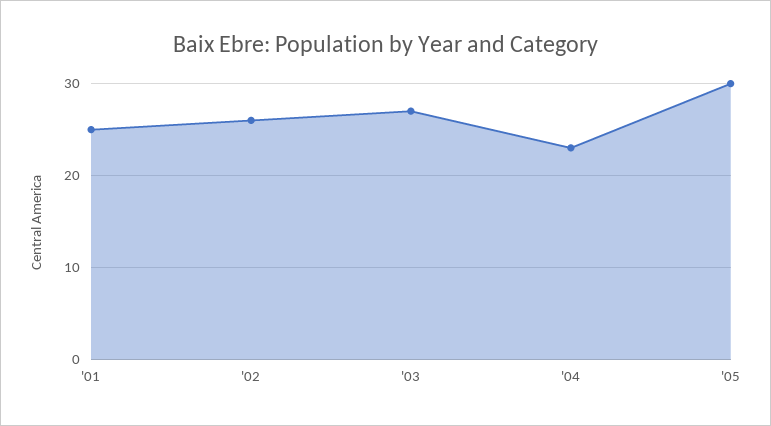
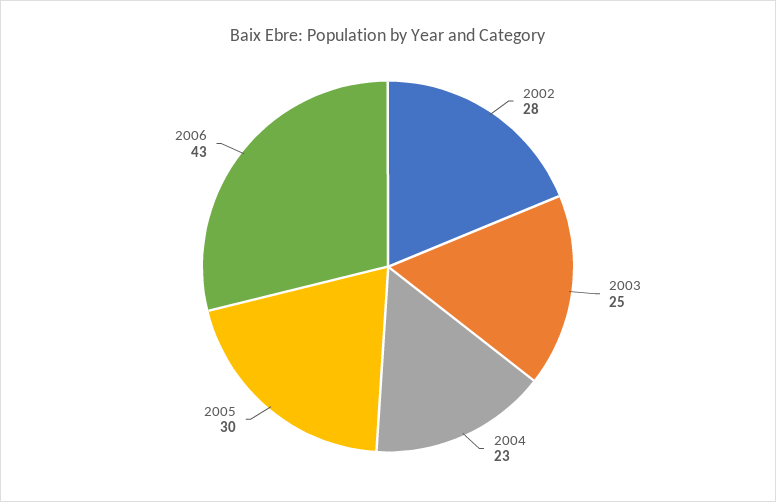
'01: 25 -> none
'02: 26 -> 28
'03: 27 -> 25
2006: none -> 43

